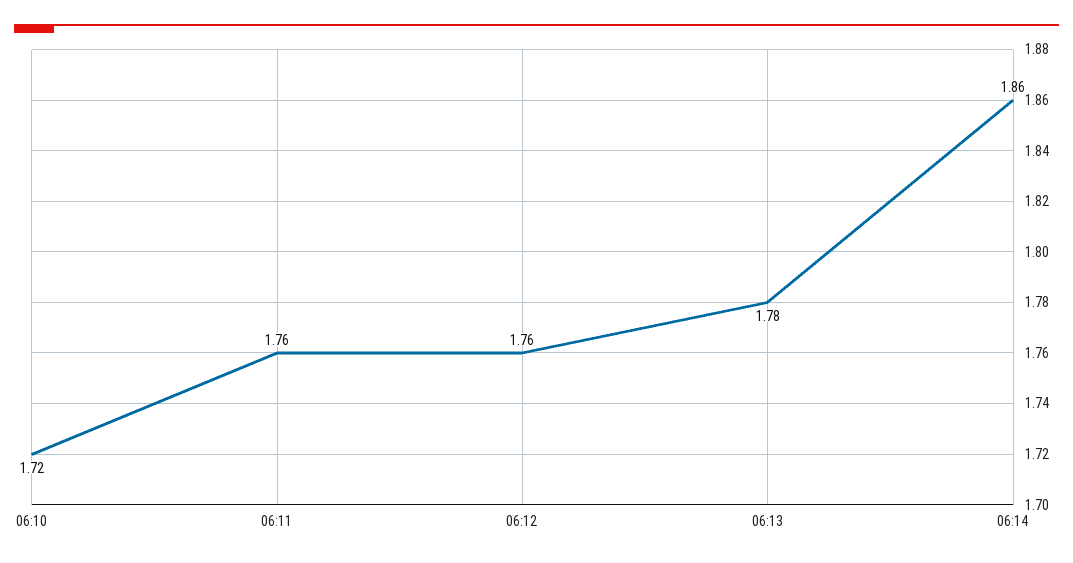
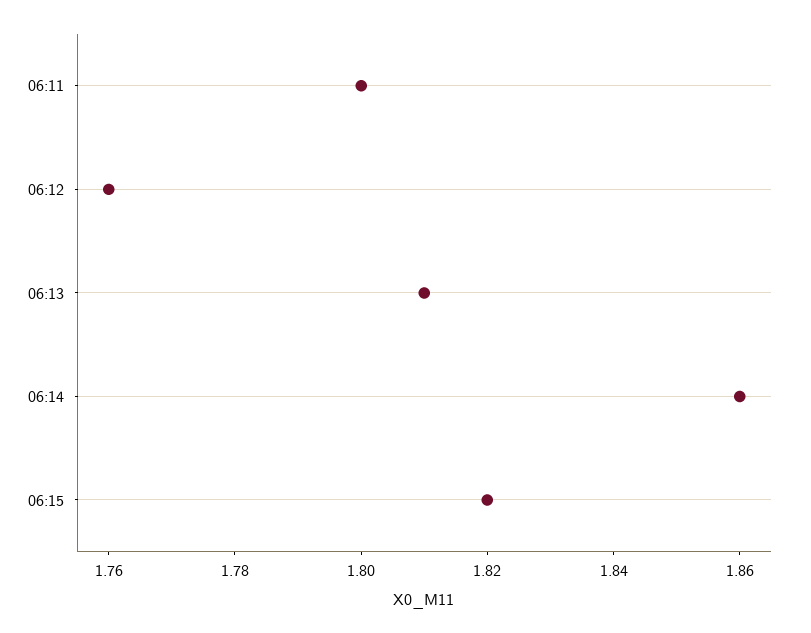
06:10: 1.72 -> none
06:11: 1.76 -> 1.8
06:13: 1.78 -> 1.81
06:15: none -> 1.82

